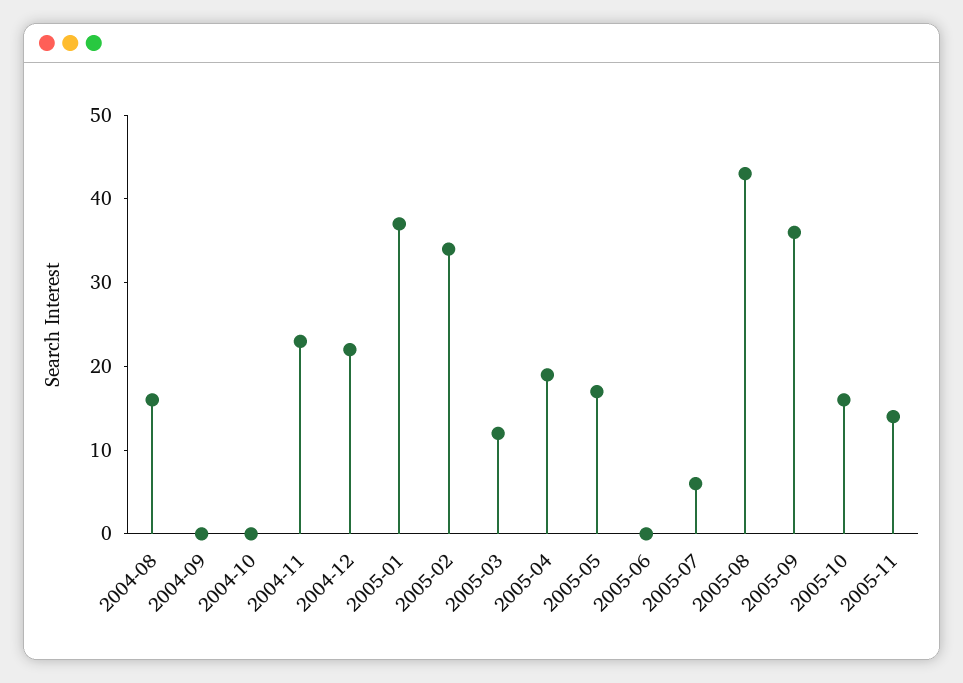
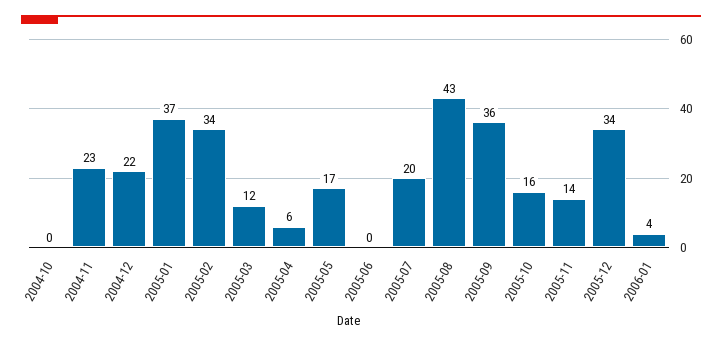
2004-08: 16 -> none
2004-09: 0 -> none
2005-04: 19 -> 6
2005-07: 6 -> 20
2005-12: none -> 34
2006-01: none -> 4

